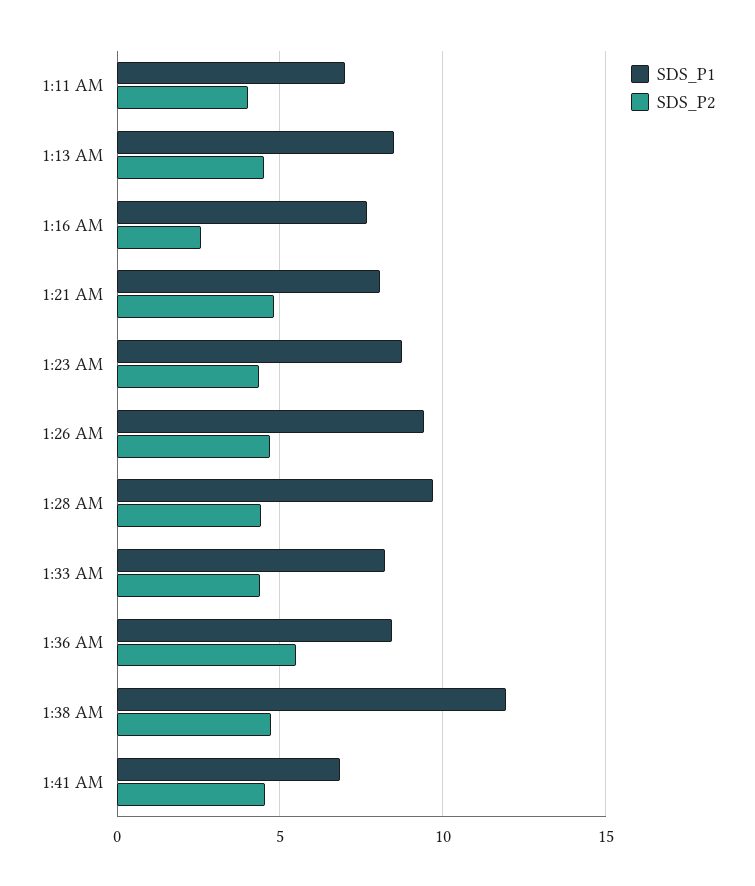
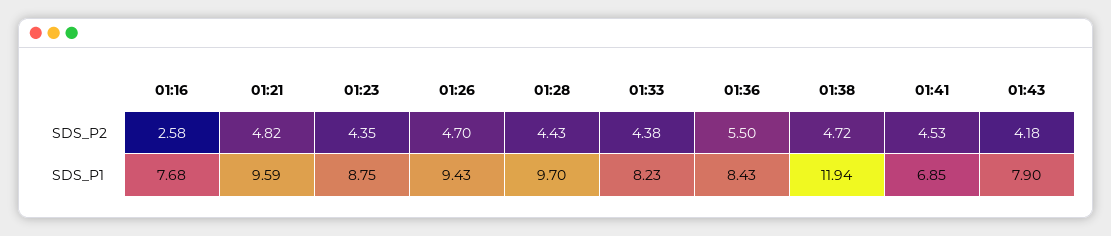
SDS_P1, 1:11 AM: 7 -> none
SDS_P2, 1:11 AM: 4 -> none
SDS_P1, 1:13 AM: 8.5 -> none
SDS_P2, 1:13 AM: 4.5 -> none
SDS_P1, 1:21 AM: 8 -> 9.59
SDS_P2, 01:43: none -> 4.18
SDS_P1, 01:43: none -> 7.9

